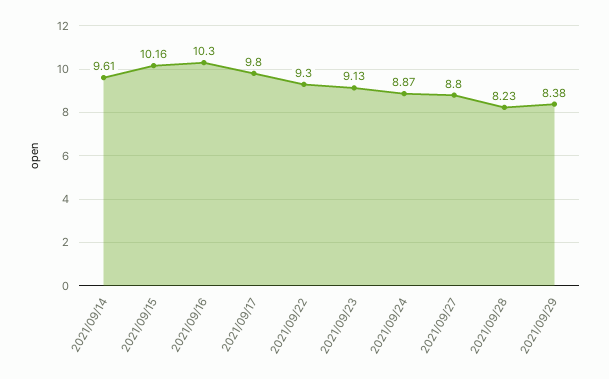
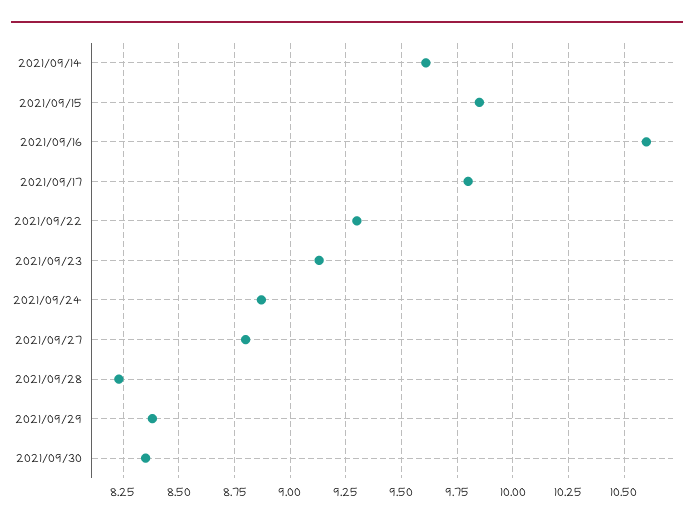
2021/09/15: 10.16 -> 9.85
2021/09/16: 10.3 -> 10.6
2021/09/30: none -> 8.35

